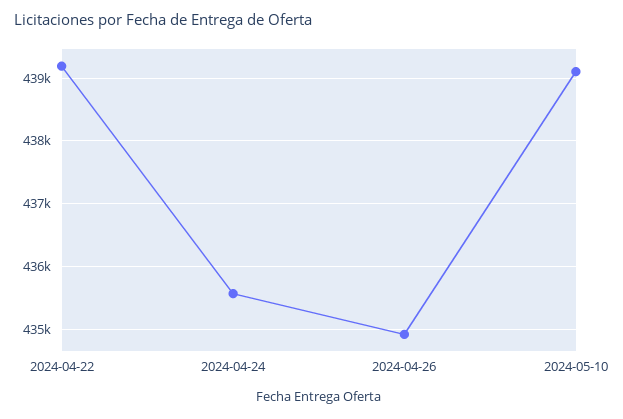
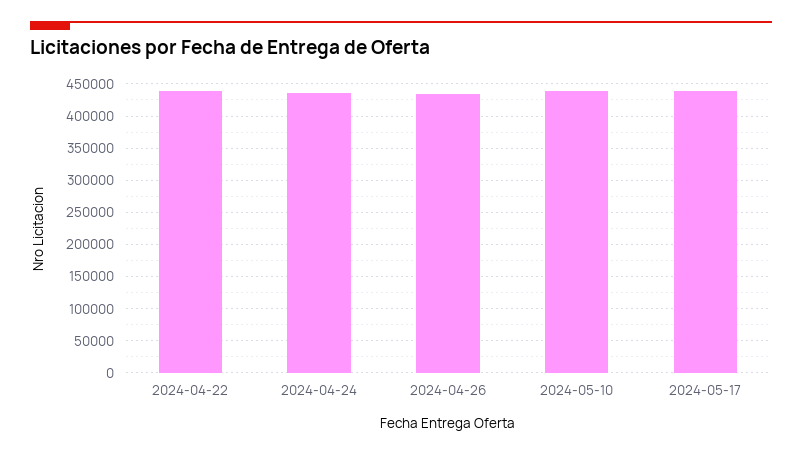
2024-05-17: none -> 440000

